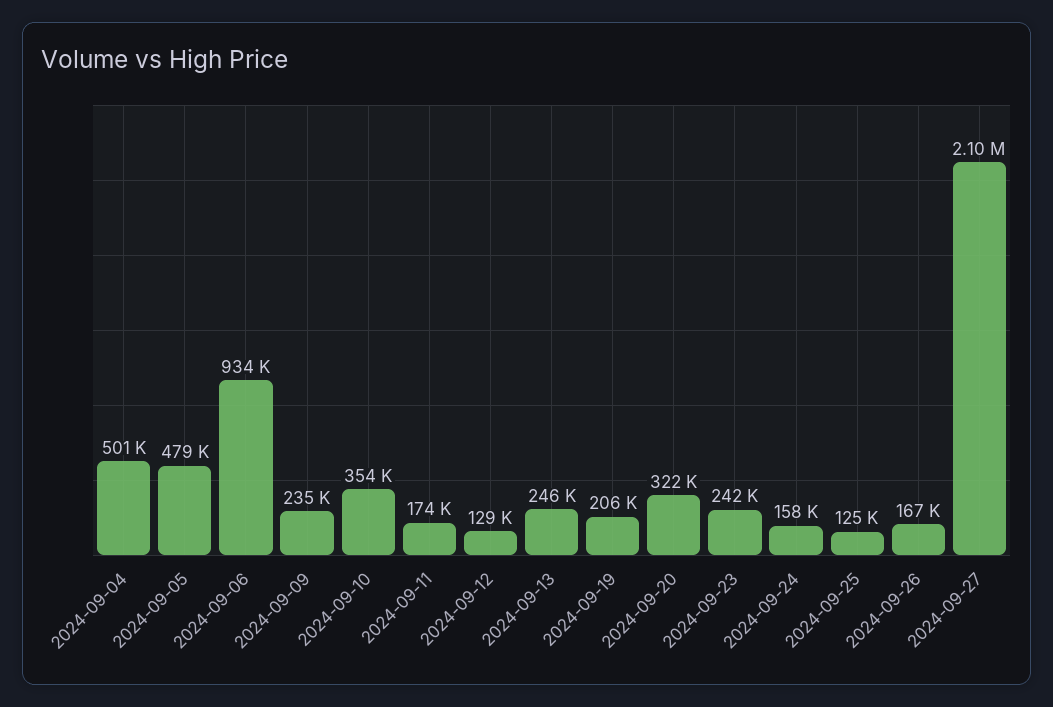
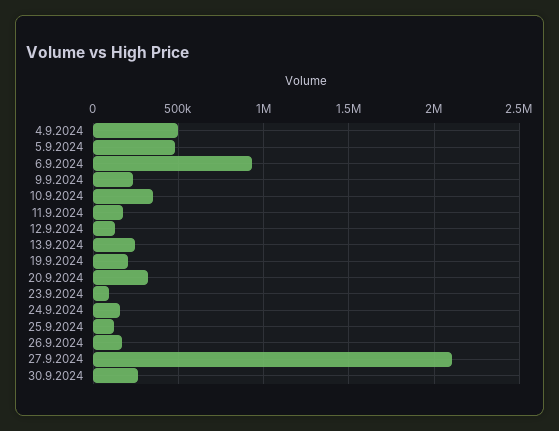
2024-09-23: 242000 -> 100000
30.9.2024: none -> 250000

